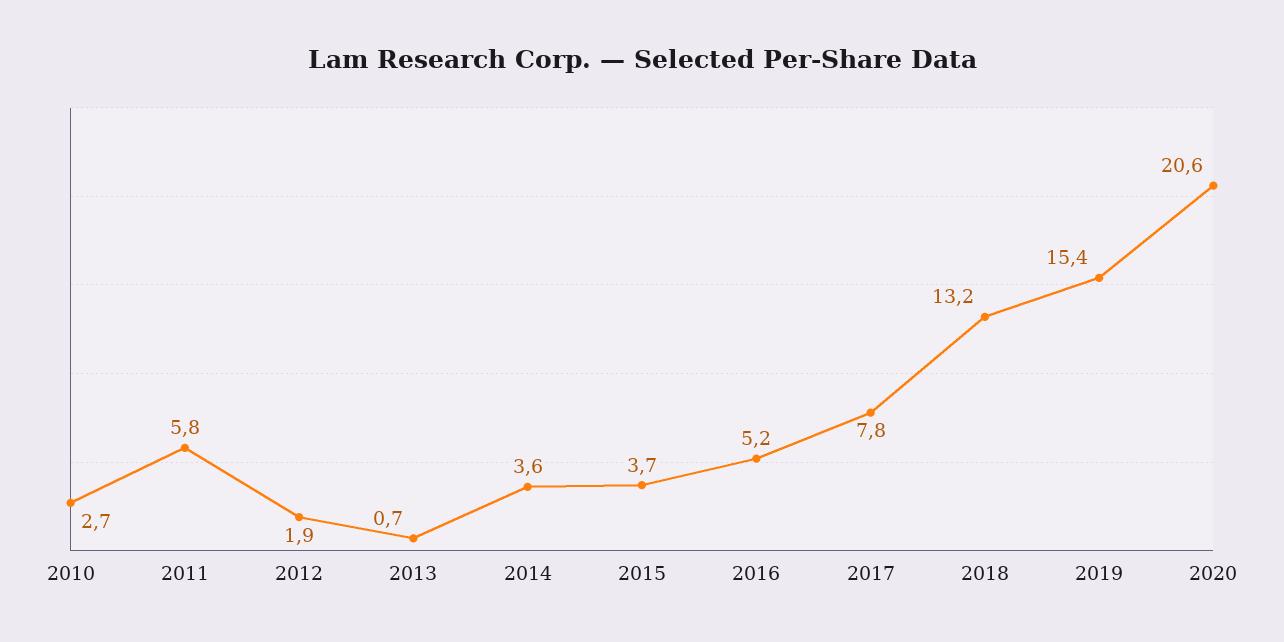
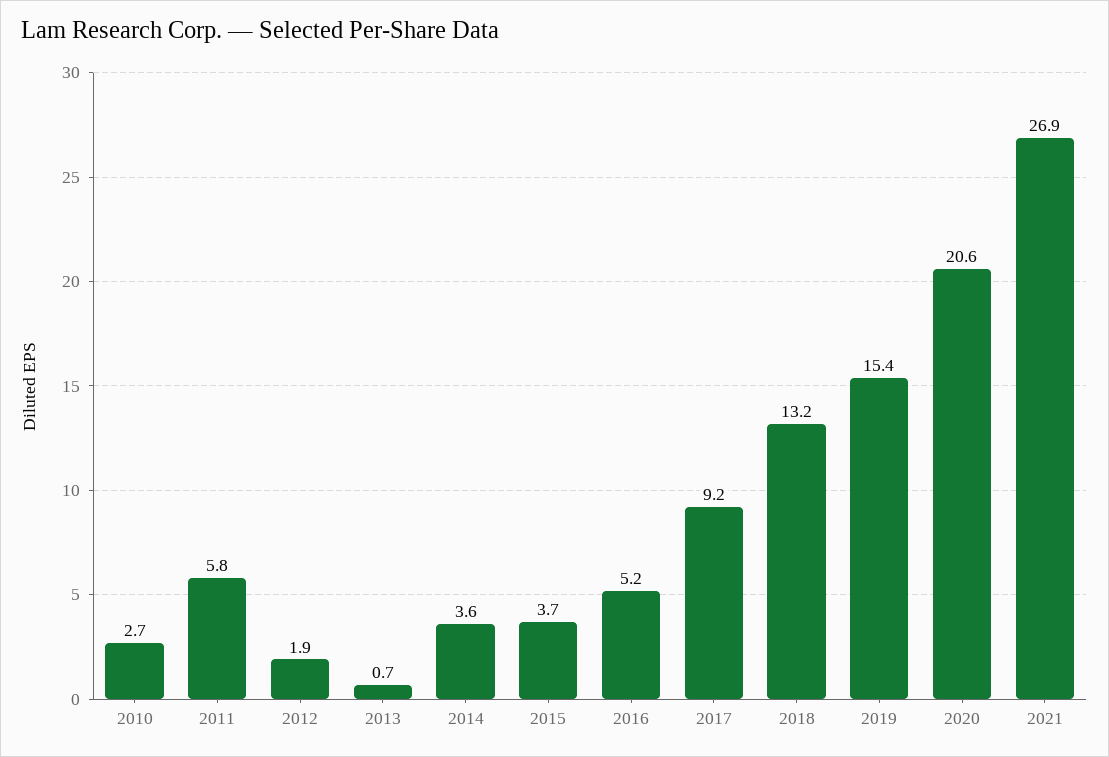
2017: 7.8 -> 9.2
2021: none -> 26.9

